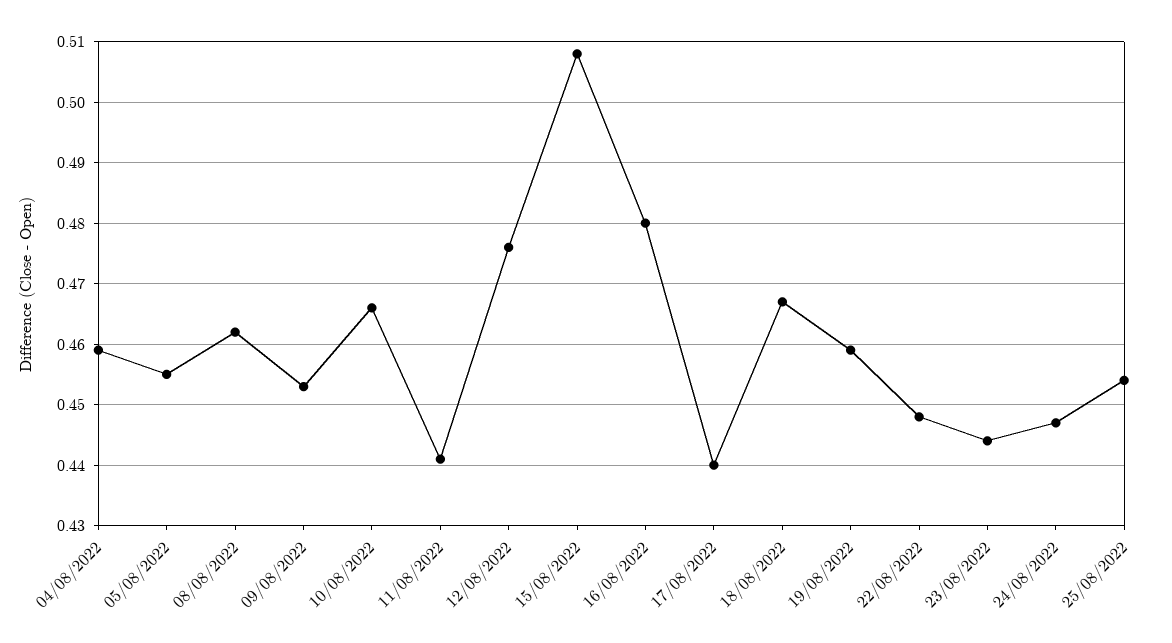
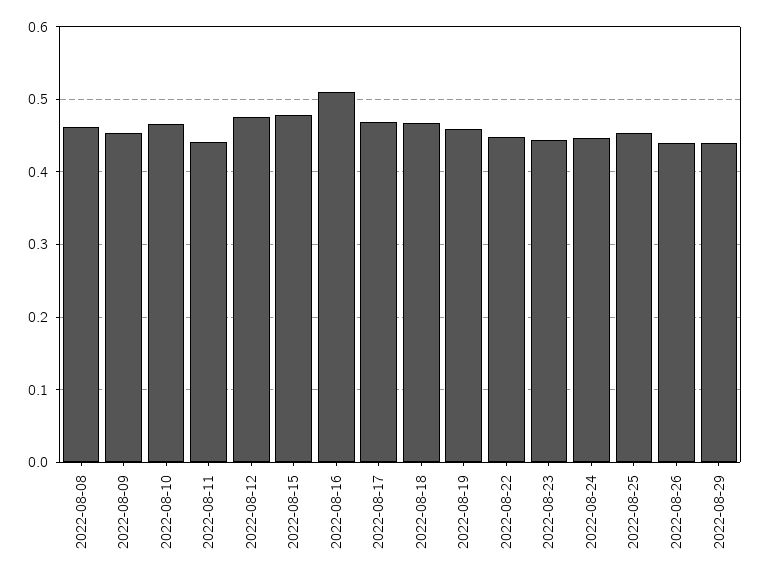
04/08/2022: 0.459 -> none
05/08/2022: 0.455 -> none
15/08/2022: 0.508 -> 0.48
16/08/2022: 0.48 -> 0.51
17/08/2022: 0.44 -> 0.47
2022-08-26: none -> 0.44
2022-08-29: none -> 0.44

